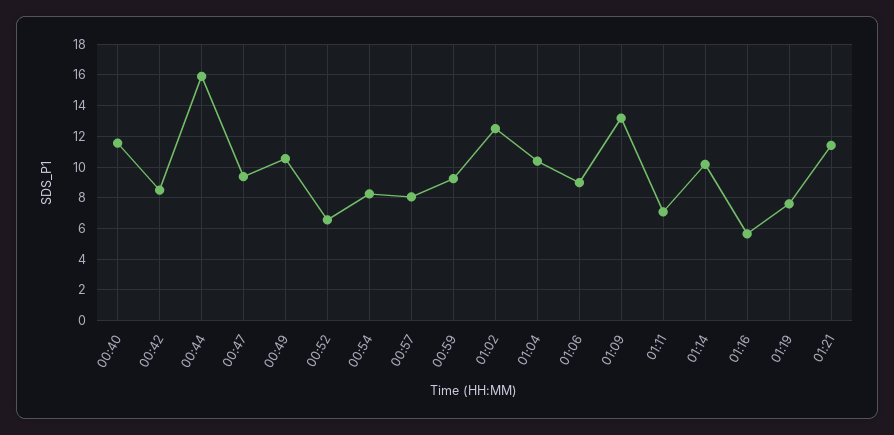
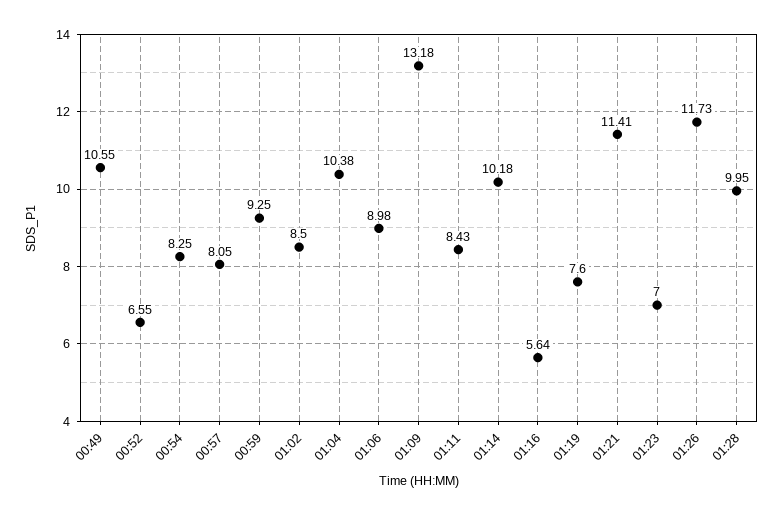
00:40: 11.5 -> none
00:42: 8.5 -> none
00:44: 16 -> none
00:47: 9.5 -> none
01:02: 12.5 -> 8.5
01:11: 7 -> 8.43
01:23: none -> 7
01:26: none -> 11.73
01:28: none -> 9.95

